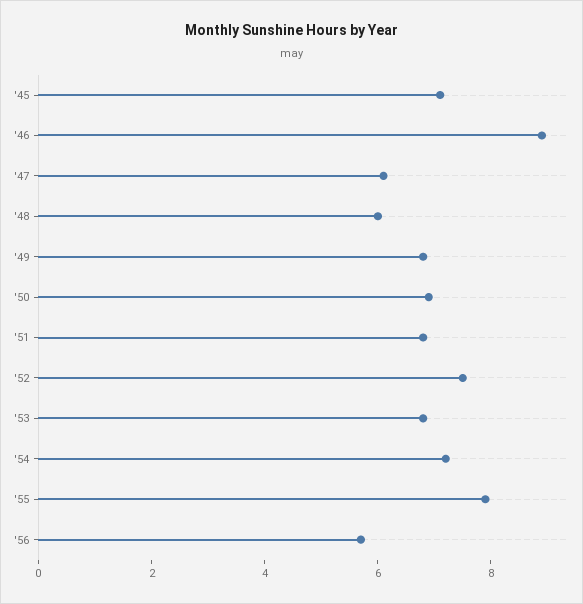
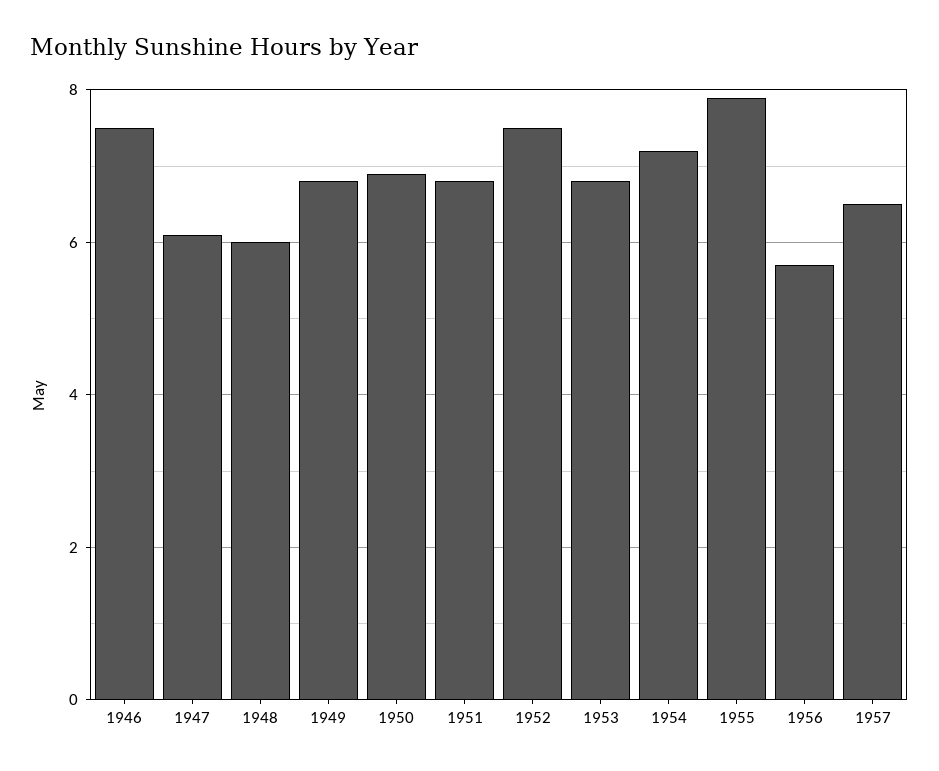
'45: 7 -> none
'46: 9 -> 7.5
1957: none -> 6.5

